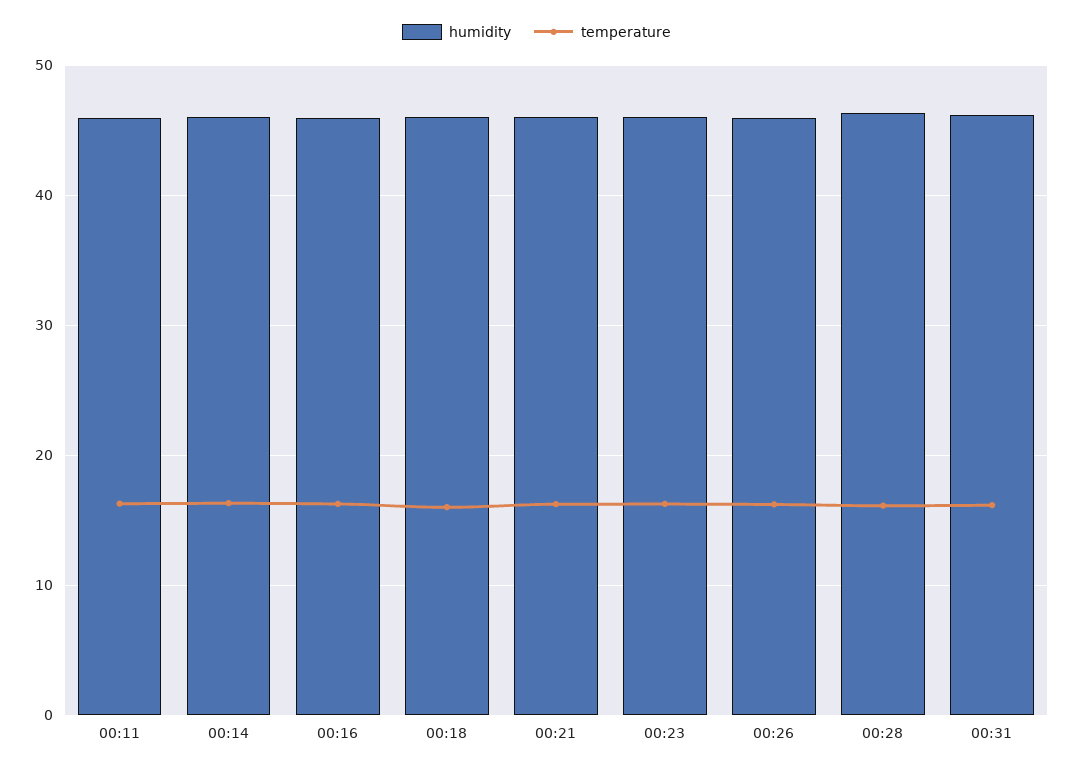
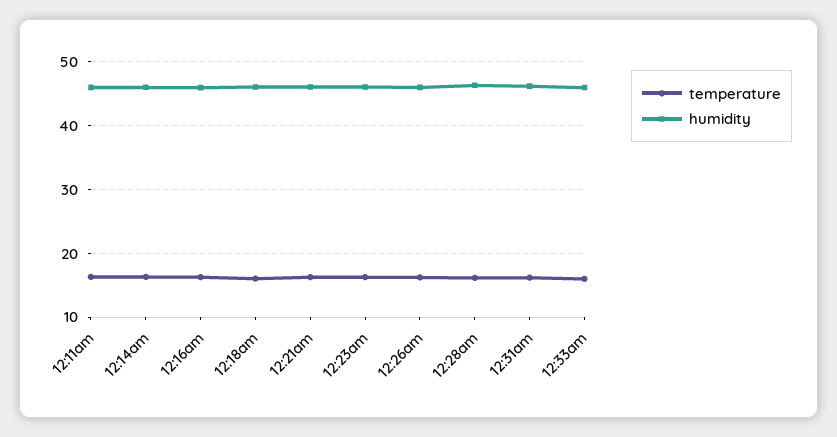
temperature, 12:33am: none -> 16
humidity, 12:33am: none -> 46

